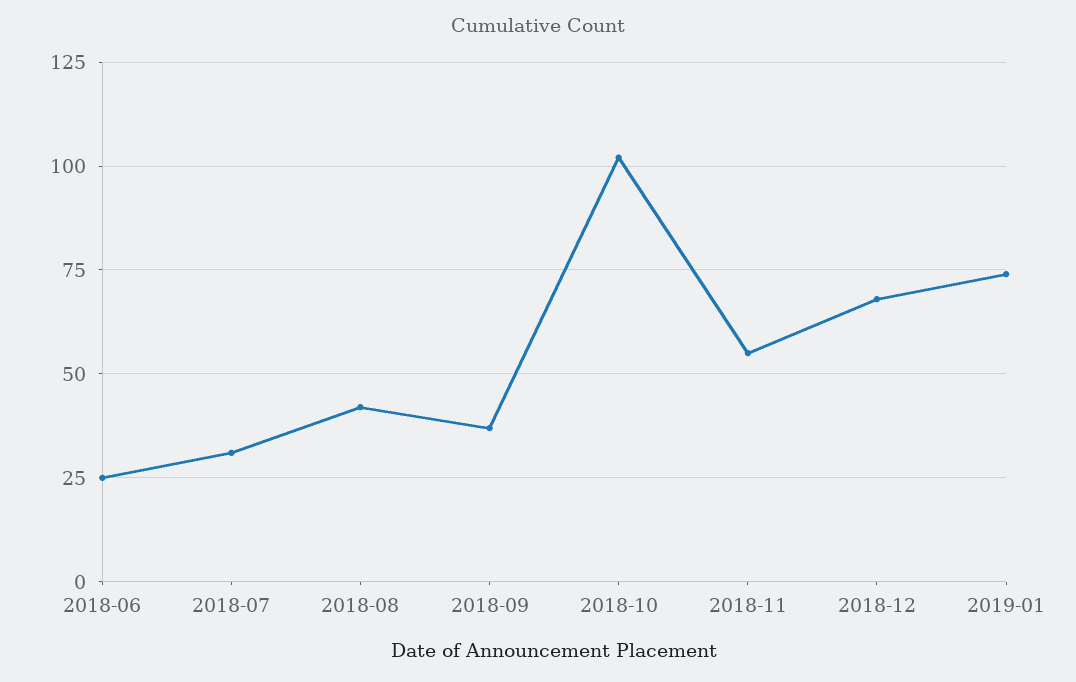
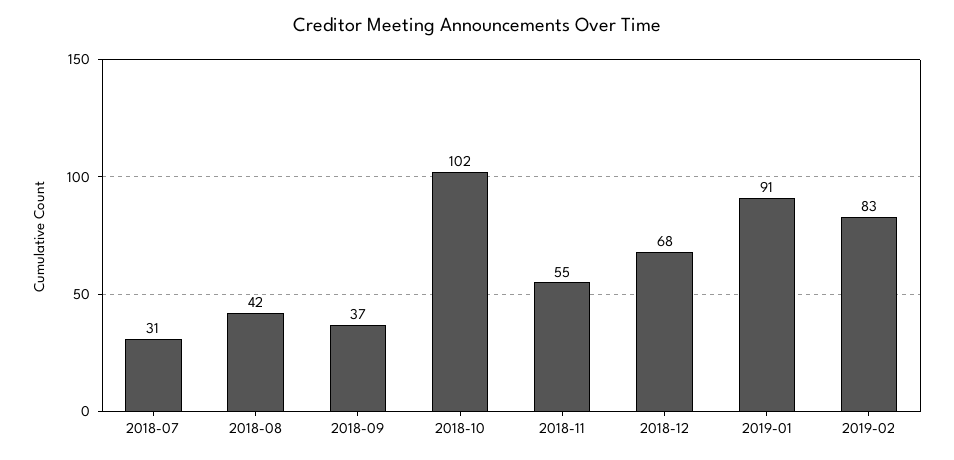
2018-06: 25 -> none
2019-01: 75 -> 91
2019-02: none -> 83

